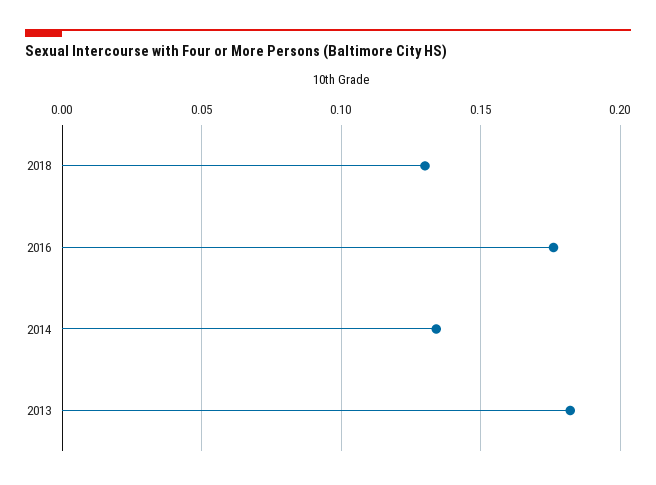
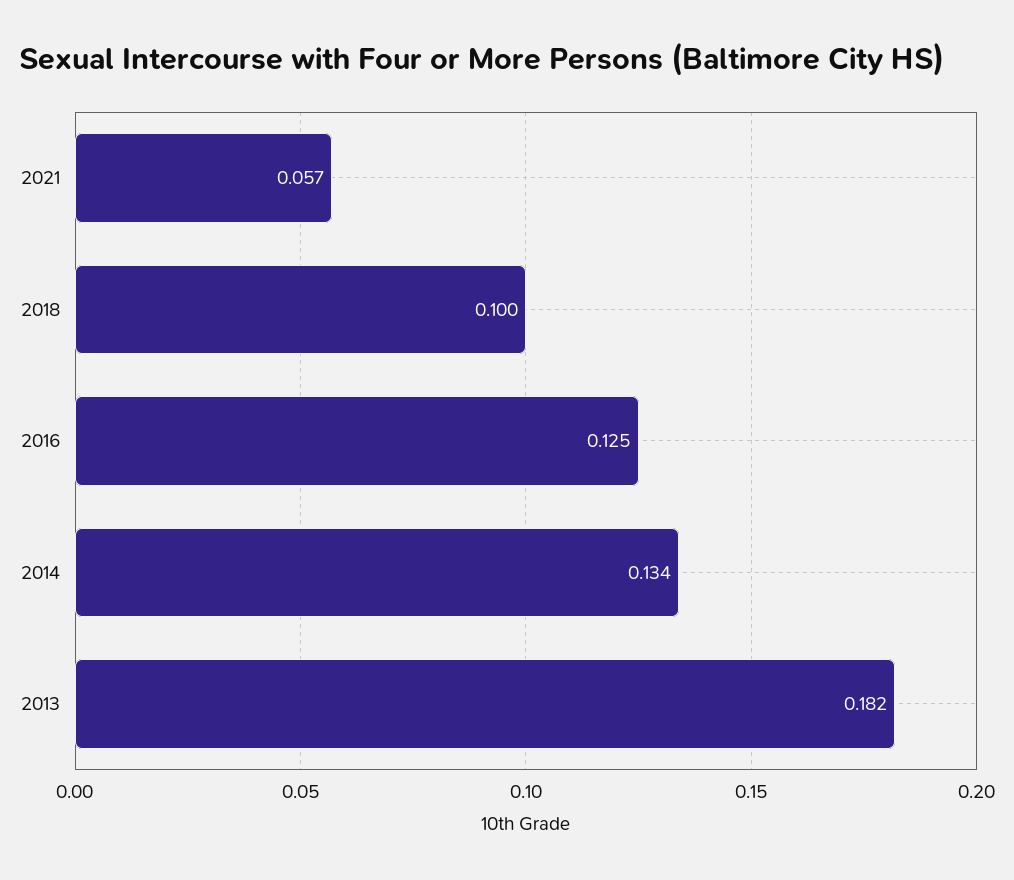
2018: 0.13 -> 0.1
2016: 0.175 -> 0.125
2021: none -> 0.057

